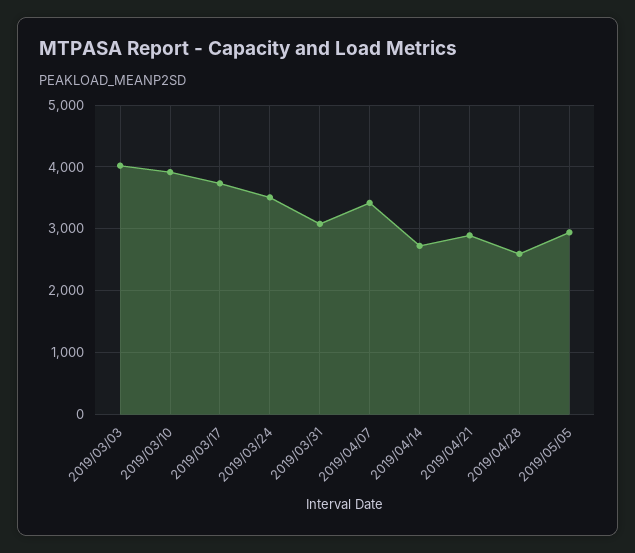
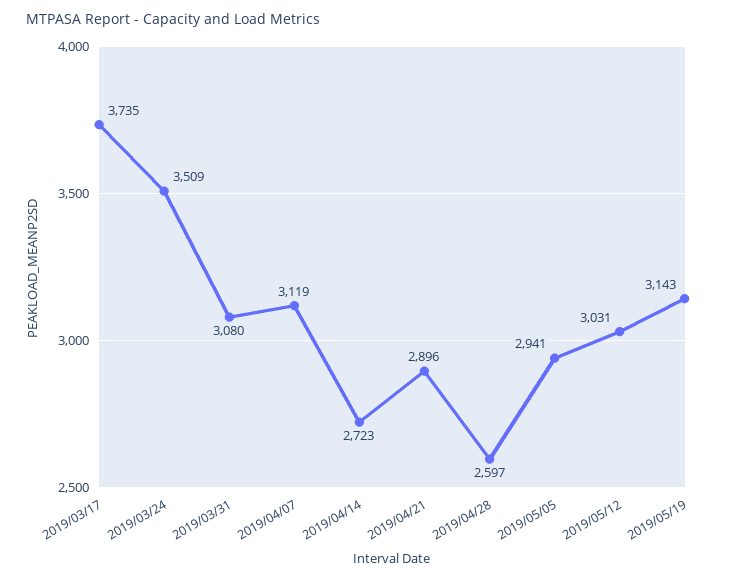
2019/03/03: 4000 -> none
2019/03/10: 3900 -> none
2019/04/07: 3400 -> 3119
2019/05/12: none -> 3031
2019/05/19: none -> 3143

